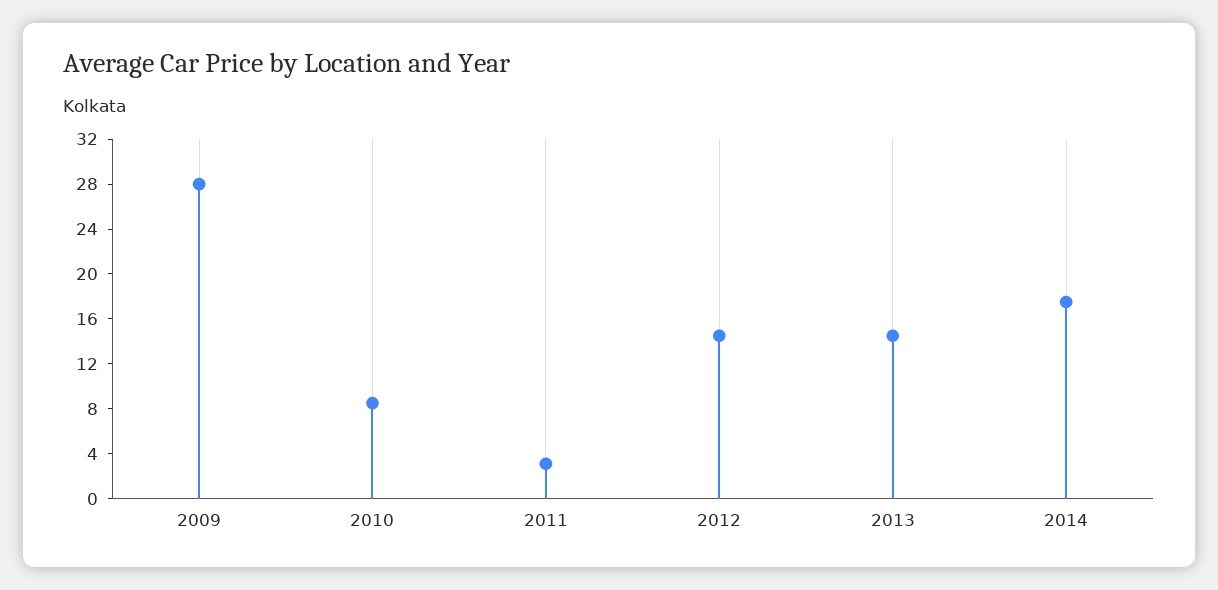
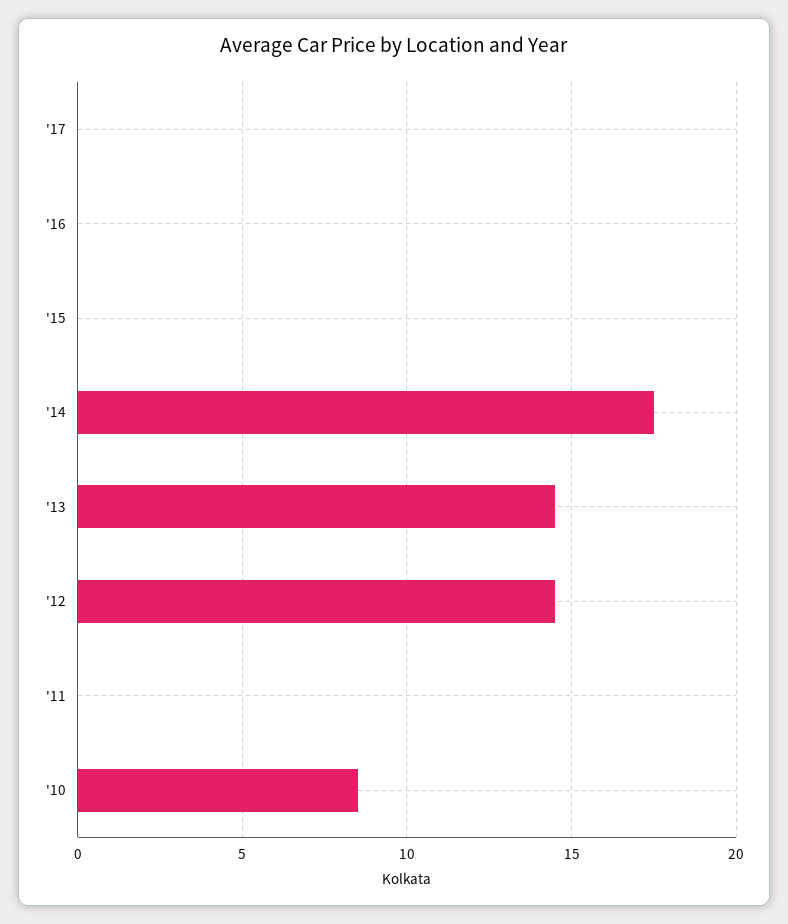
2009: 28 -> none
2011: 3 -> 0
'17: none -> 0
'16: none -> 0
'15: none -> 0

